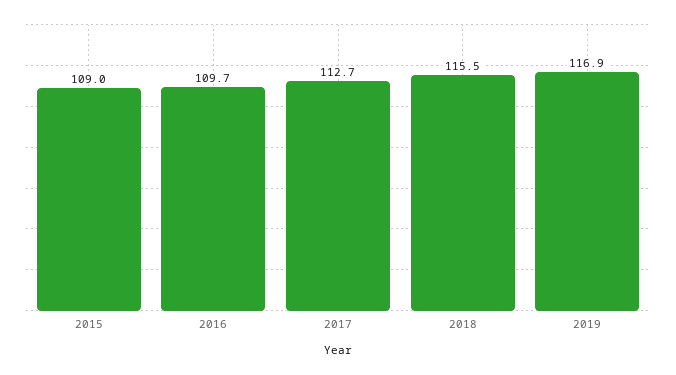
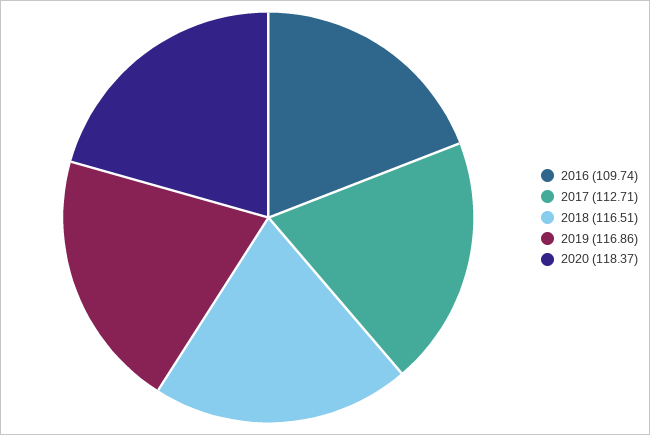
2015: 109 -> none
2018: 115.5 -> 116.51
2020: none -> 118.37

